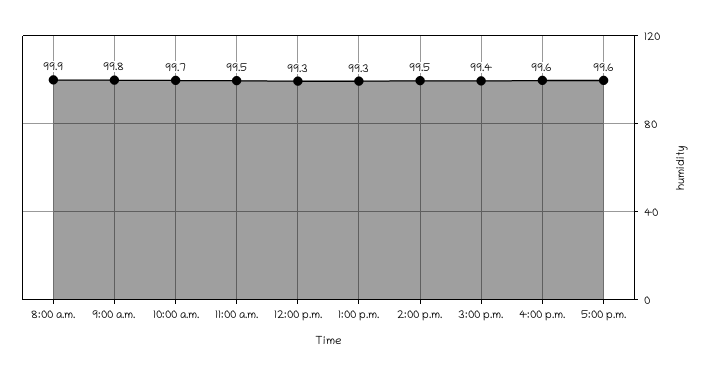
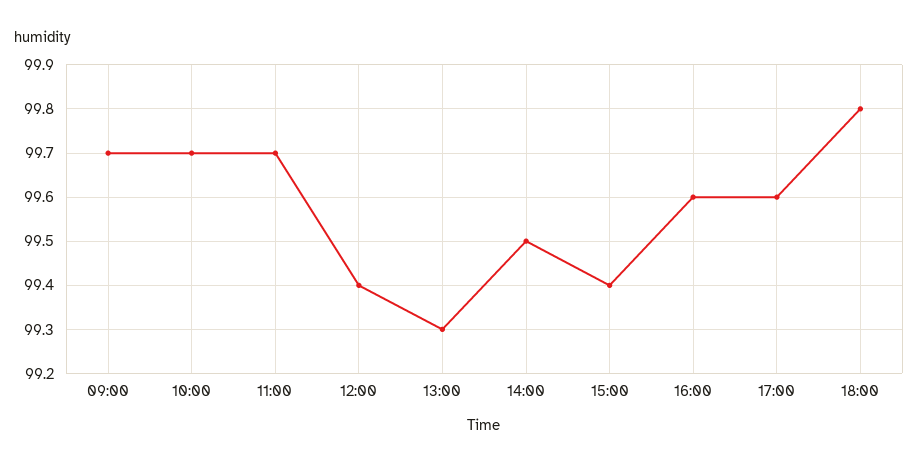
8:00 a.m.: 99.9 -> none
9:00 a.m.: 99.8 -> 99.7
11:00 a.m.: 99.5 -> 99.7
12:00 p.m.: 99.3 -> 99.4
18:00: none -> 99.8

